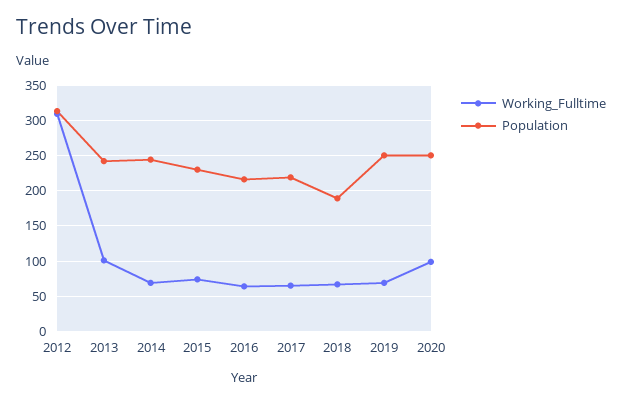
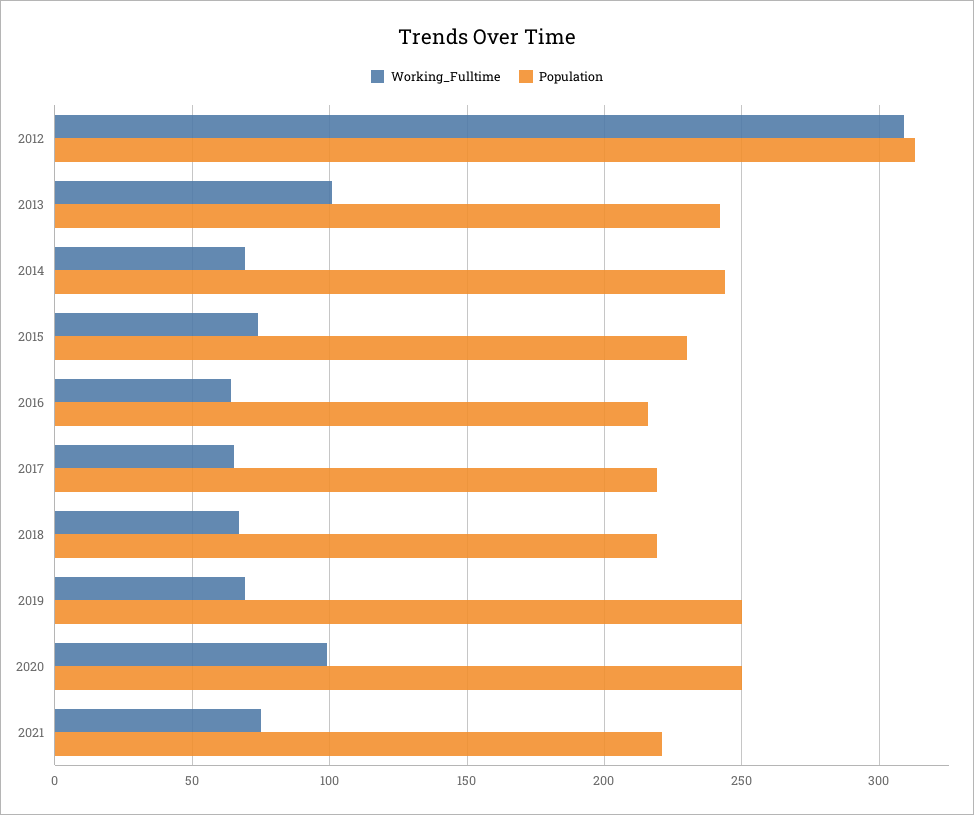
Population, 2018: 190 -> 220
Working_Fulltime, 2021: none -> 75
Population, 2021: none -> 220

